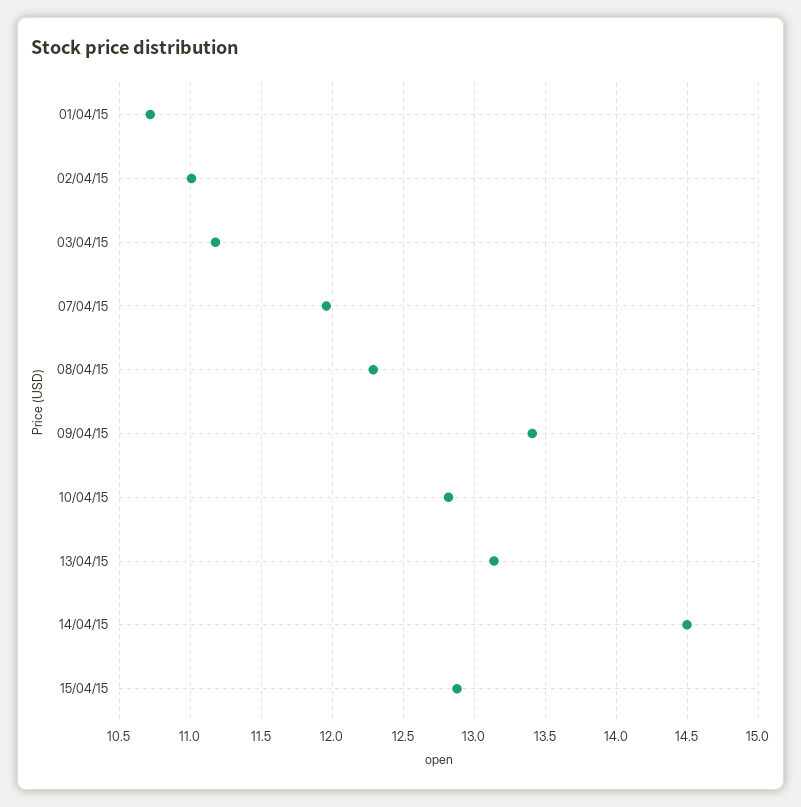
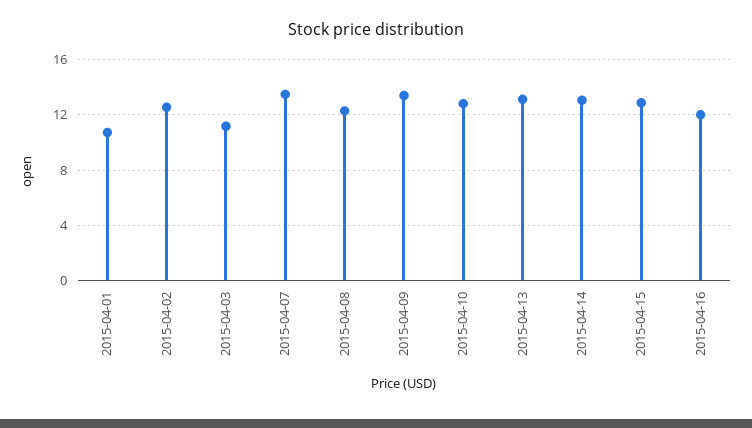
02/04/15: 11 -> 12.5
07/04/15: 11.95 -> 13.5
14/04/15: 14.5 -> 13
2015-04-16: none -> 12

